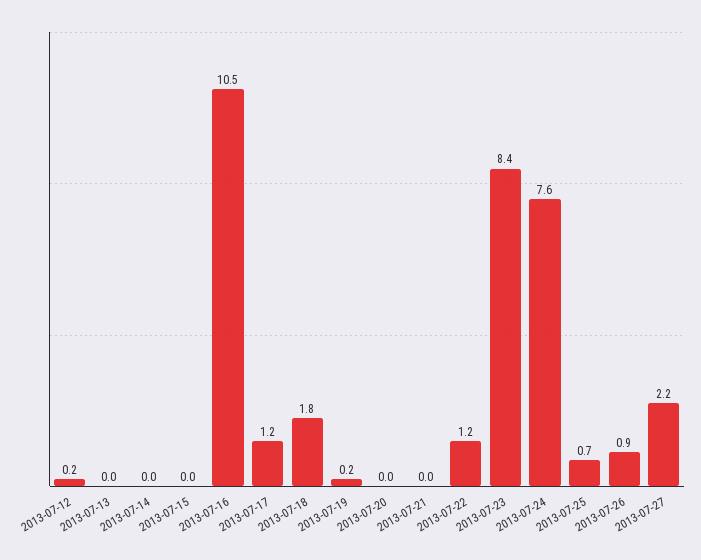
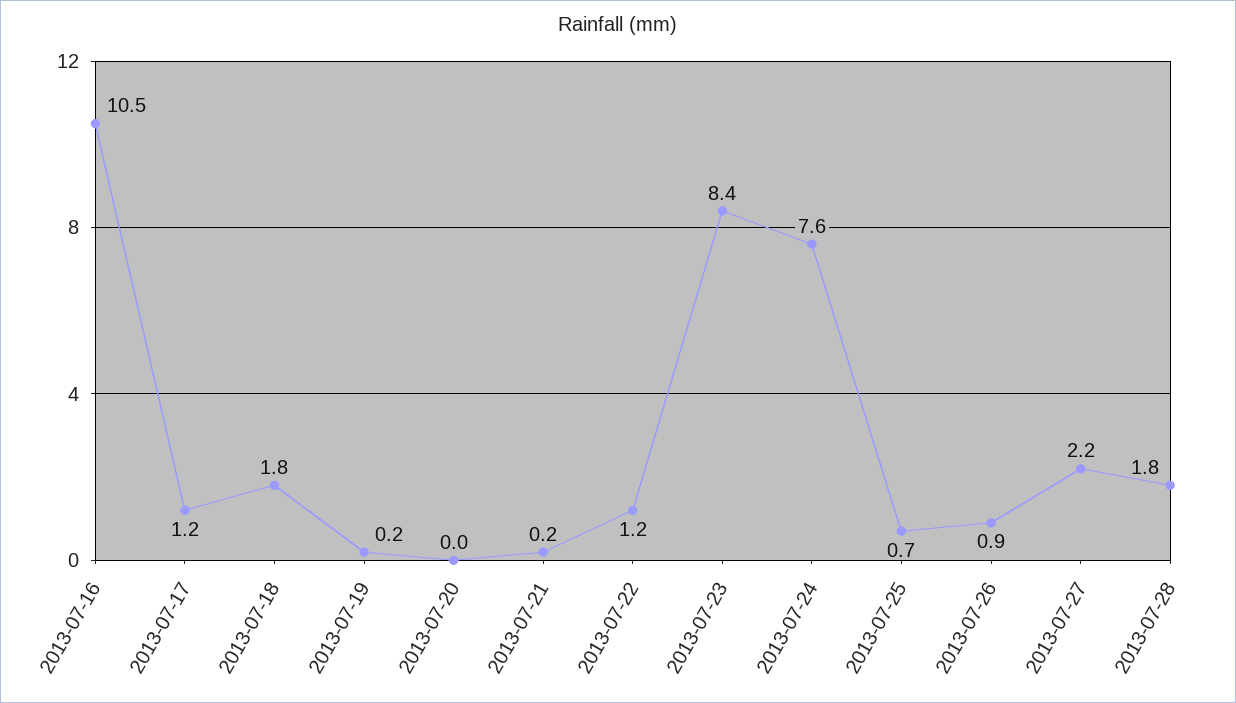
2013-07-12: 0.2 -> none
2013-07-13: 0 -> none
2013-07-14: 0 -> none
2013-07-15: 0 -> none
2013-07-21: 0 -> 0.2
2013-07-28: none -> 1.8

